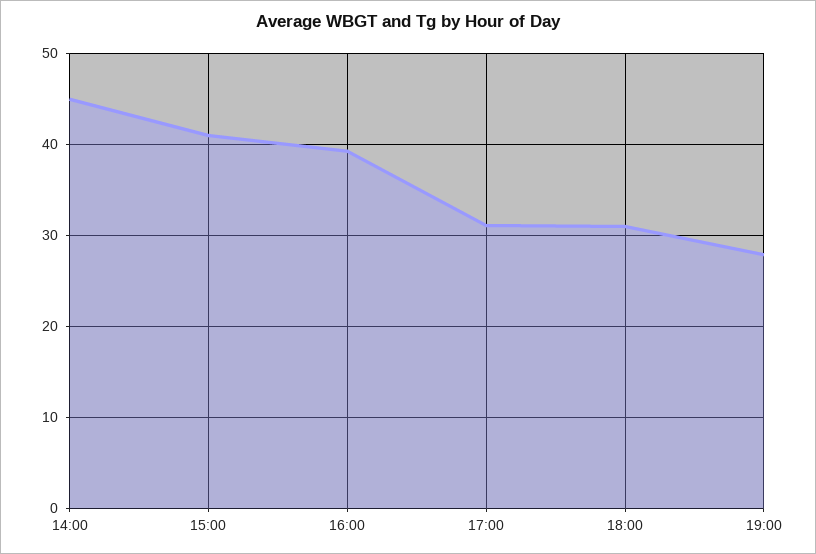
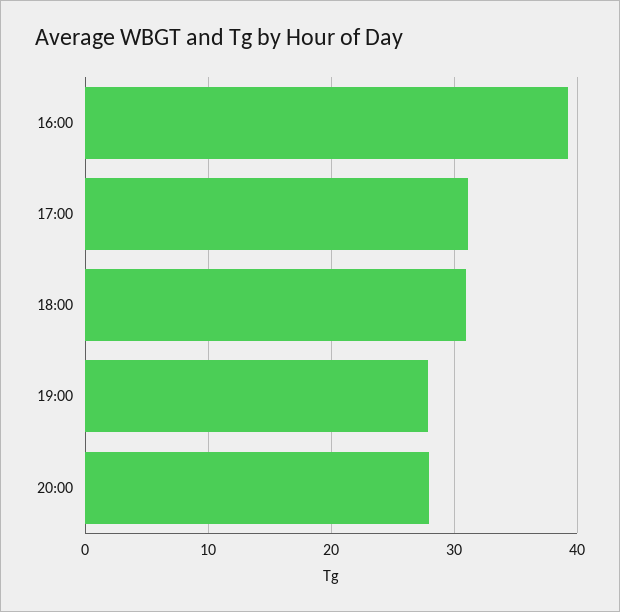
14:00: 45 -> none
15:00: 41 -> none
20:00: none -> 28

